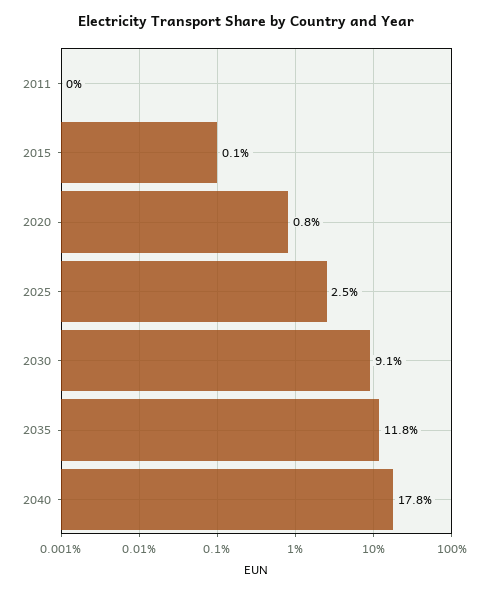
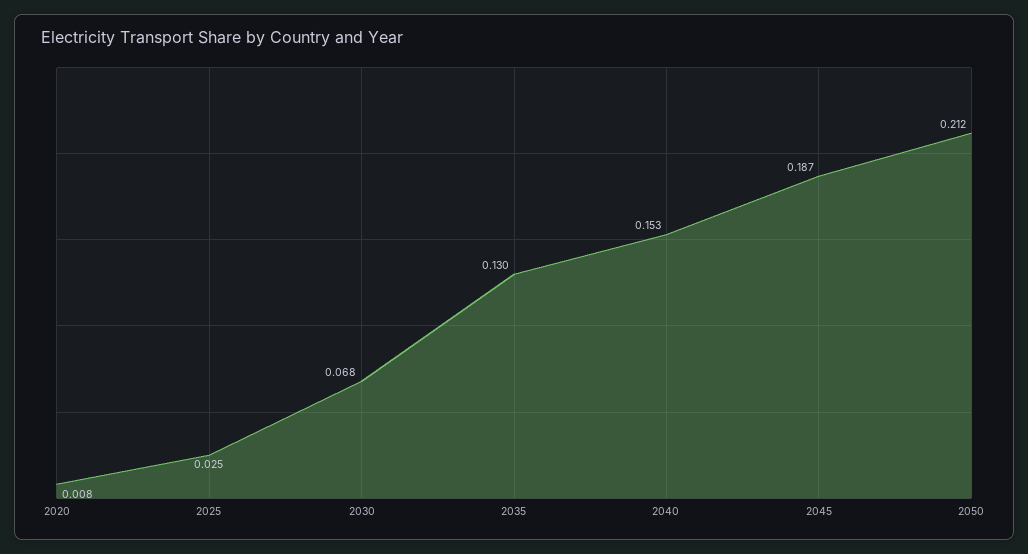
2011: 0 -> none
2015: 0.001 -> none
2030: 0.091 -> 0.068
2035: 0.118 -> 0.13
2040: 0.178 -> 0.153
2045: none -> 0.187
2050: none -> 0.212

